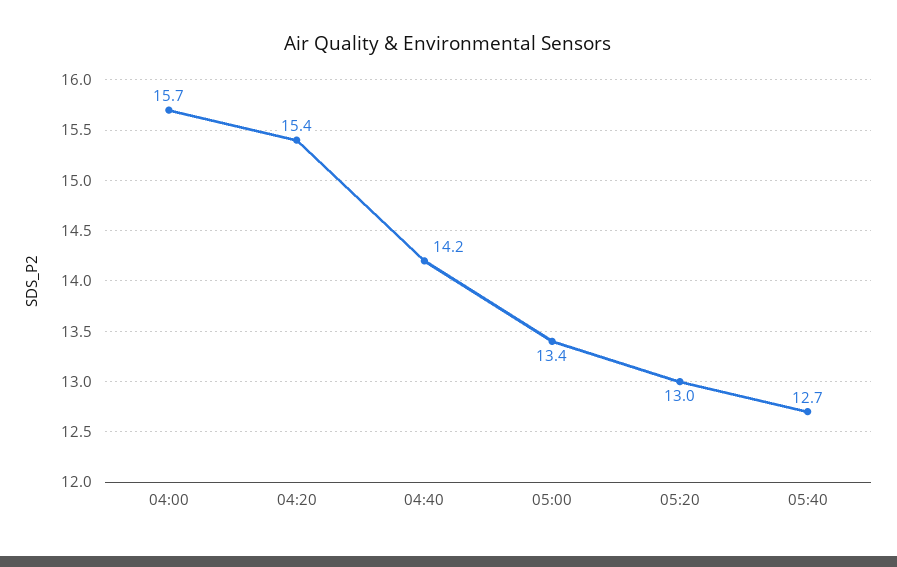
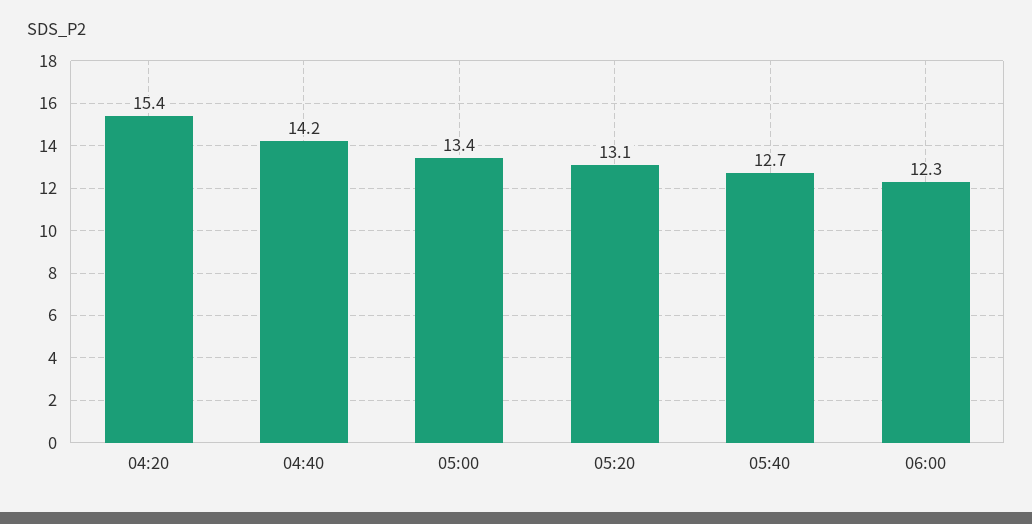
04:00: 15.7 -> none
05:20: 13 -> 13.1
06:00: none -> 12.3

